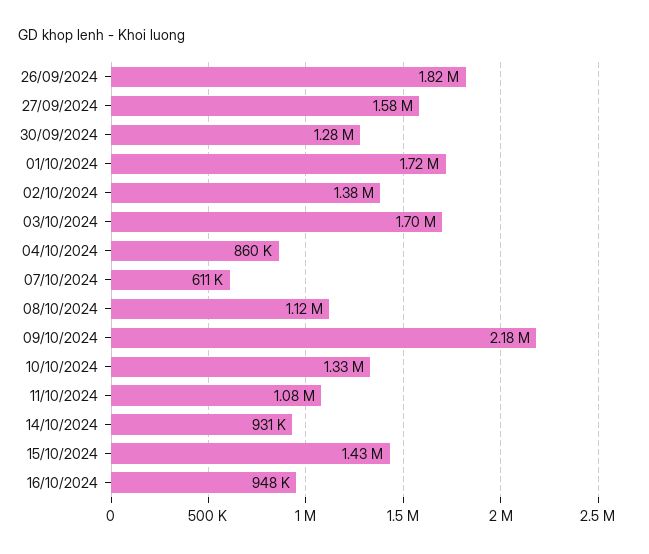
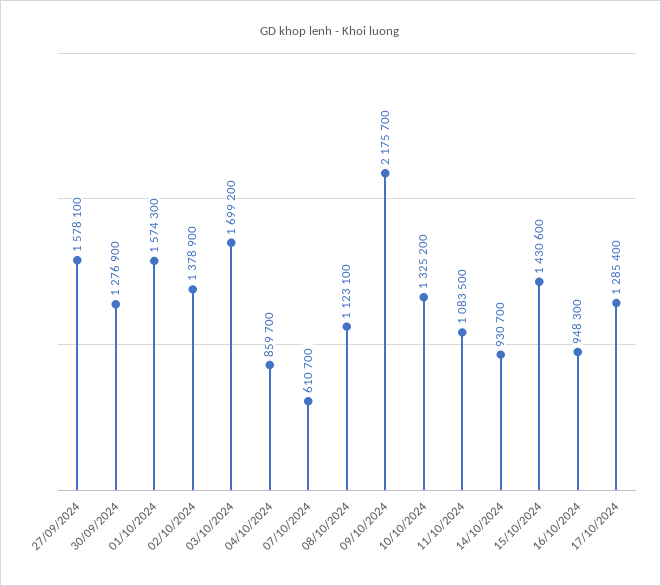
26/09/2024: 1820000 -> none
01/10/2024: 1720000 -> 1574300
17/10/2024: none -> 1285400

